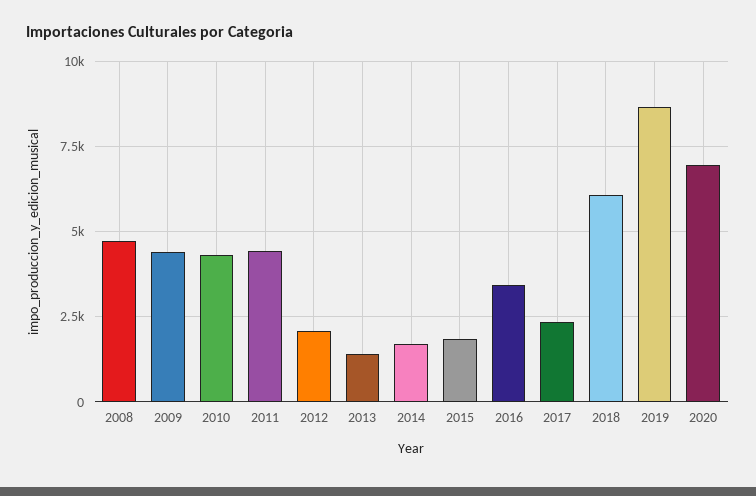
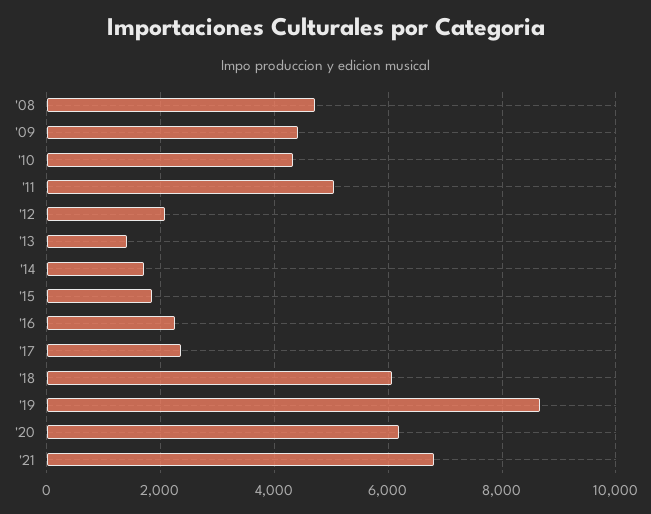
2011: 4500 -> 5000
2016: 3500 -> 2200
2020: 7000 -> 6200
'21: none -> 6800

